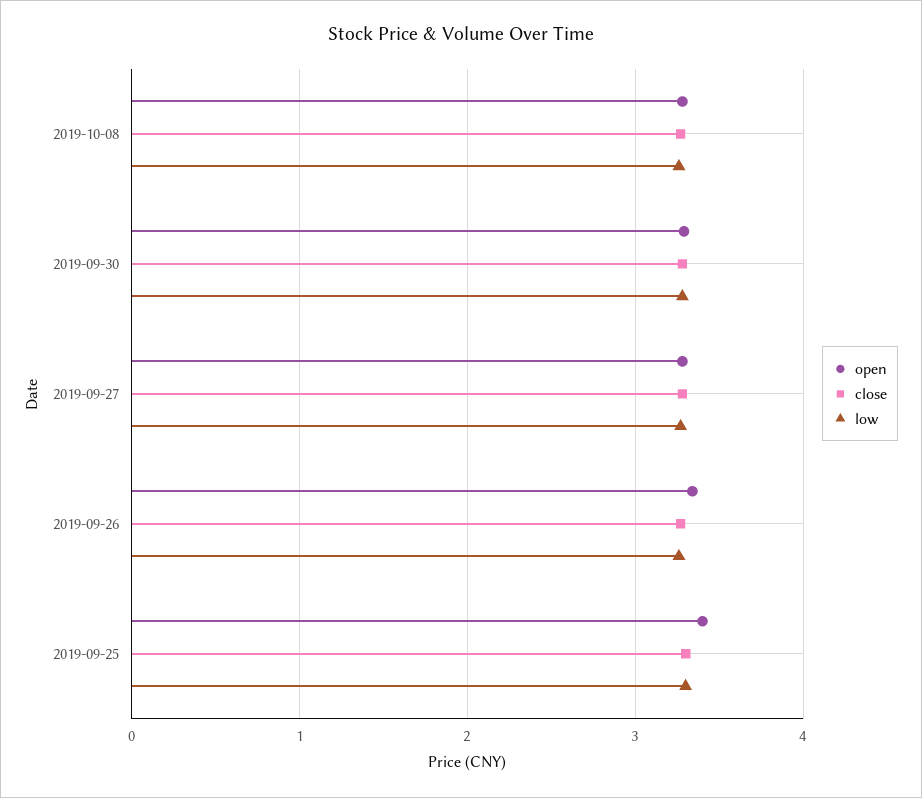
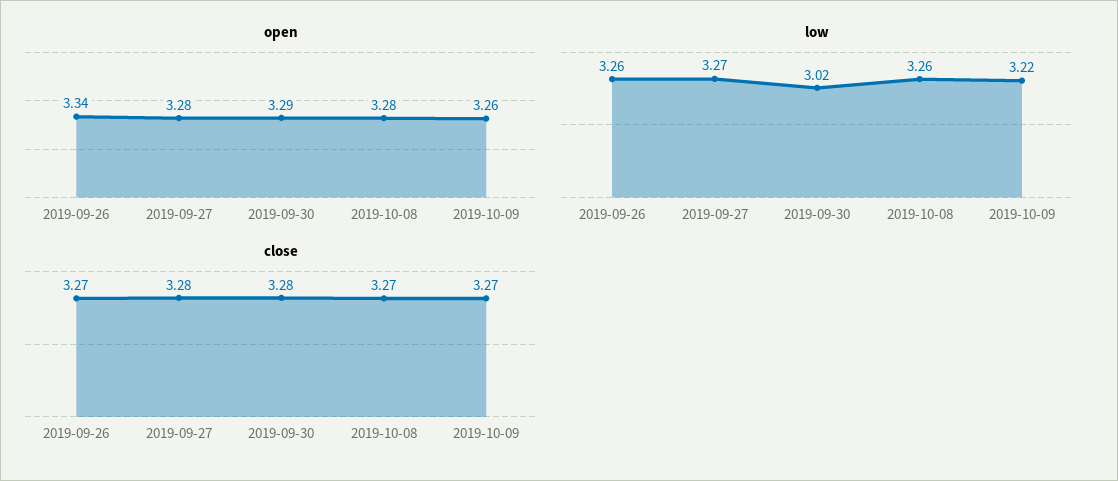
low, 2019-09-30: 3.3 -> 3.02
open, 2019-09-25: 3.4 -> none
close, 2019-09-25: 3.3 -> none
low, 2019-09-25: 3.3 -> none
open, 2019-10-09: none -> 3.26
low, 2019-10-09: none -> 3.22
close, 2019-10-09: none -> 3.27

